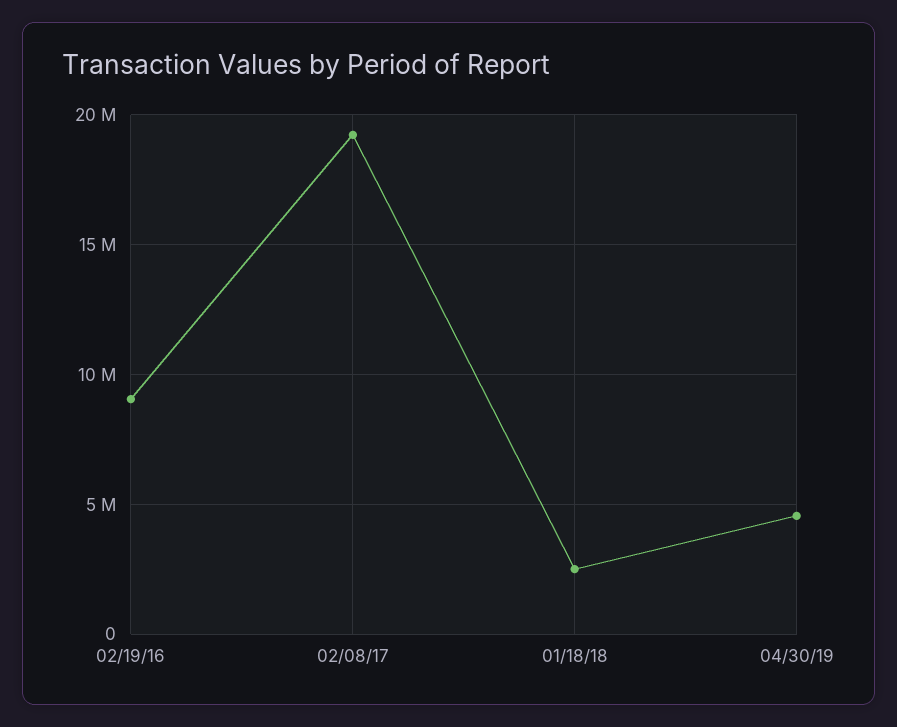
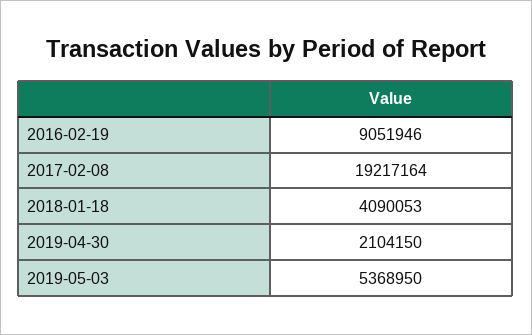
01/18/18: 2500000 -> 4090053
04/30/19: 4500000 -> 2104150
2019-05-03: none -> 5368950

